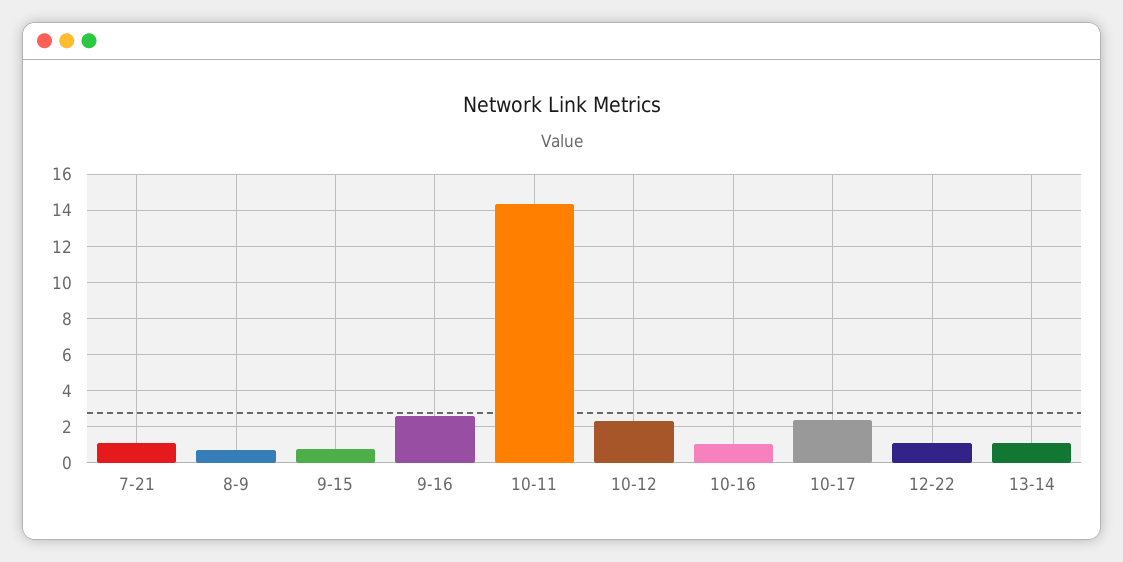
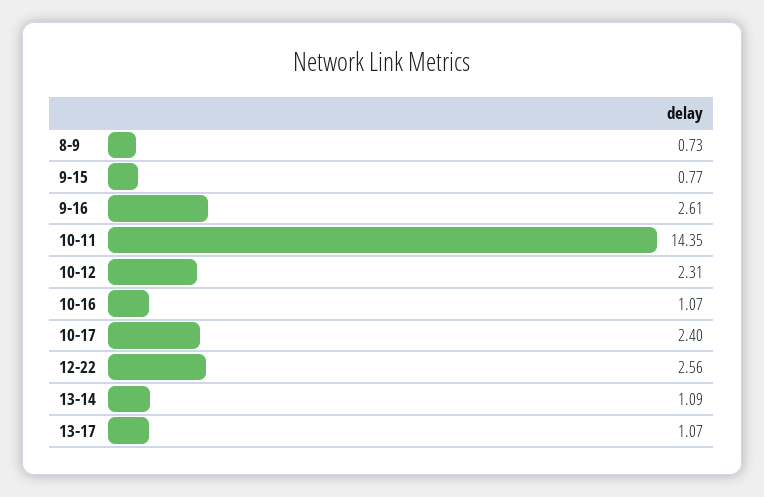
7-21: 1 -> none
12-22: 1 -> 2.56
13-17: none -> 1.07

